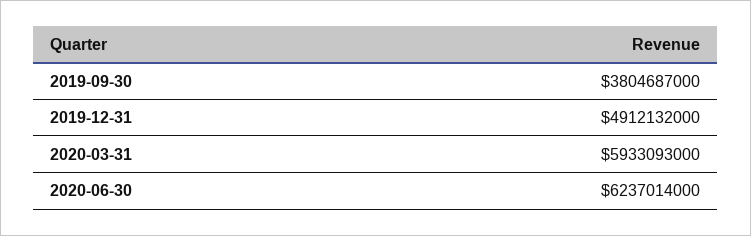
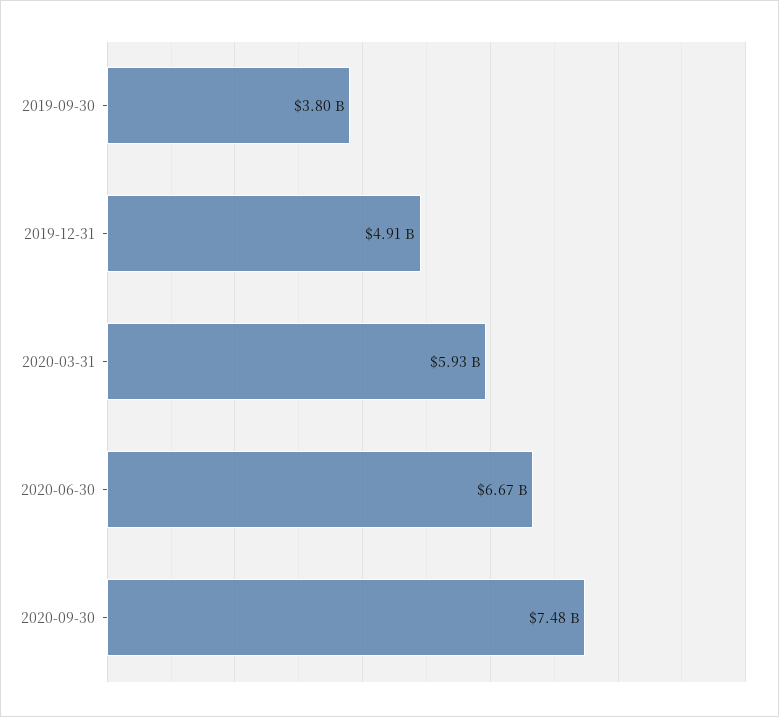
2020-06-30: 6237014000 -> 6670000000
2020-09-30: none -> 7480000000

